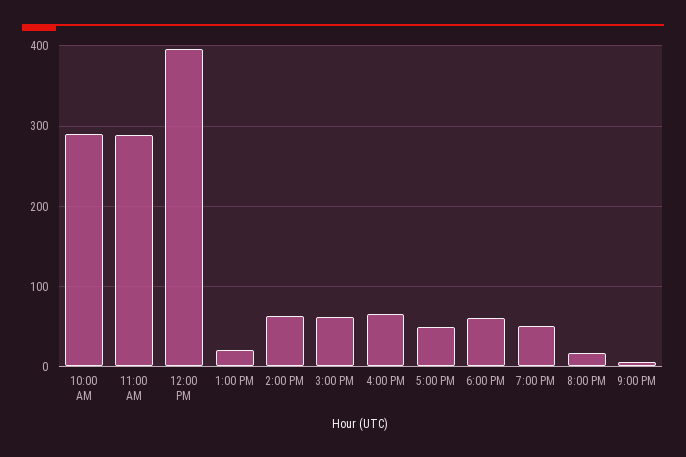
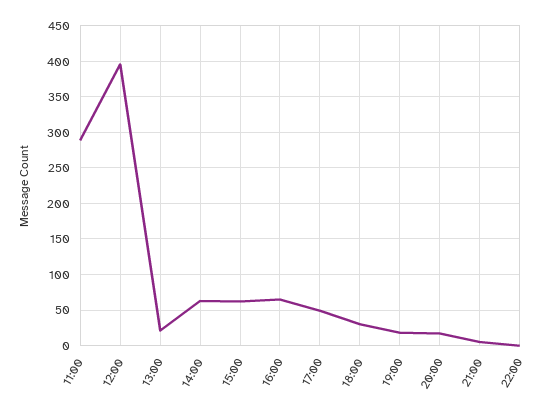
10:00 AM: 290 -> none
6:00 PM: 60 -> 30
7:00 PM: 50 -> 20
22:00: none -> 0

